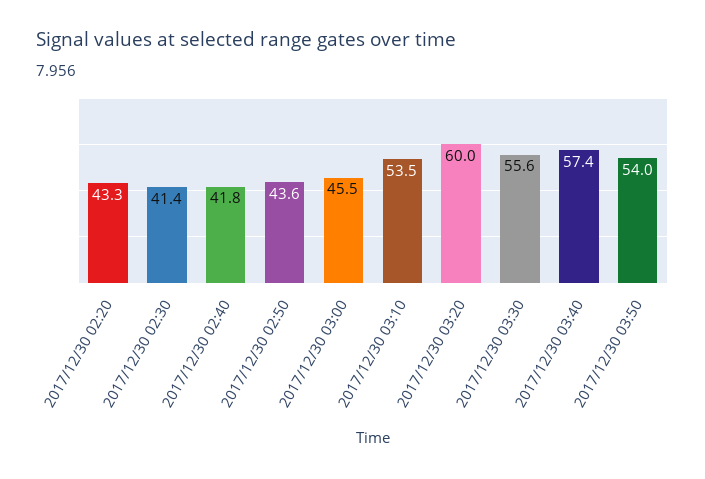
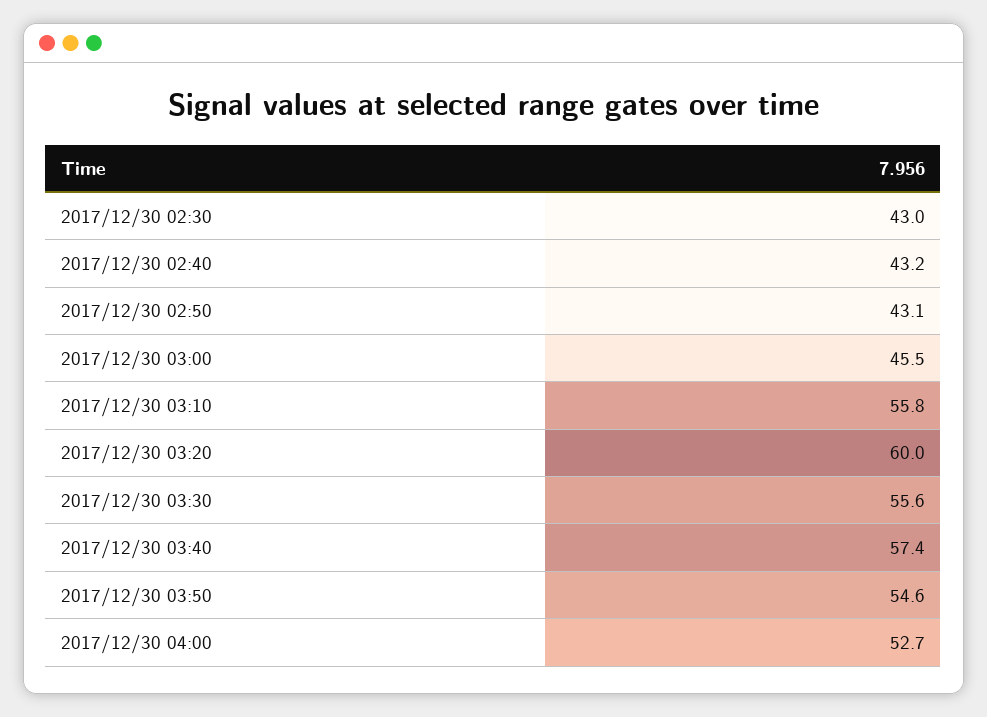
2017/12/30 02:20: 43.3 -> none
2017/12/30 02:30: 41.4 -> 43
2017/12/30 02:40: 41.8 -> 43.2
2017/12/30 02:50: 43.6 -> 43.1
2017/12/30 03:10: 53.5 -> 55.8
2017/12/30 03:50: 54 -> 54.6
2017/12/30 04:00: none -> 52.7

